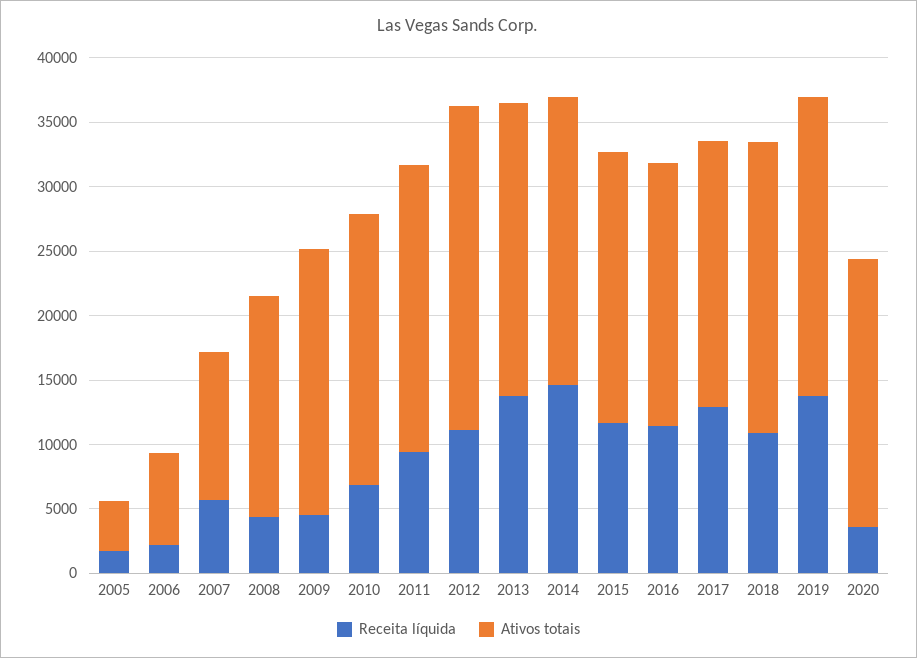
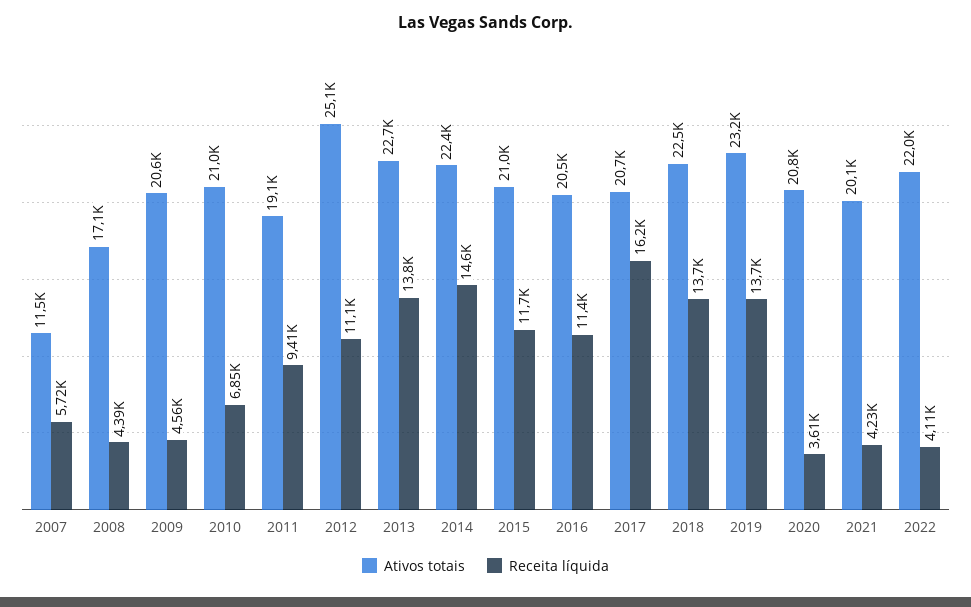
Receita líquida, 2005: 2000 -> none
Ativos totais, 2005: 4000 -> none
Receita líquida, 2006: 2000 -> none
Ativos totais, 2006: 7000 -> none
Ativos totais, 2011: 22000 -> 19100
Receita líquida, 2017: 13000 -> 16200
Receita líquida, 2018: 11000 -> 13700
Ativos totais, 2021: none -> 20100
Receita líquida, 2021: none -> 4230
Ativos totais, 2022: none -> 22000
Receita líquida, 2022: none -> 4110

